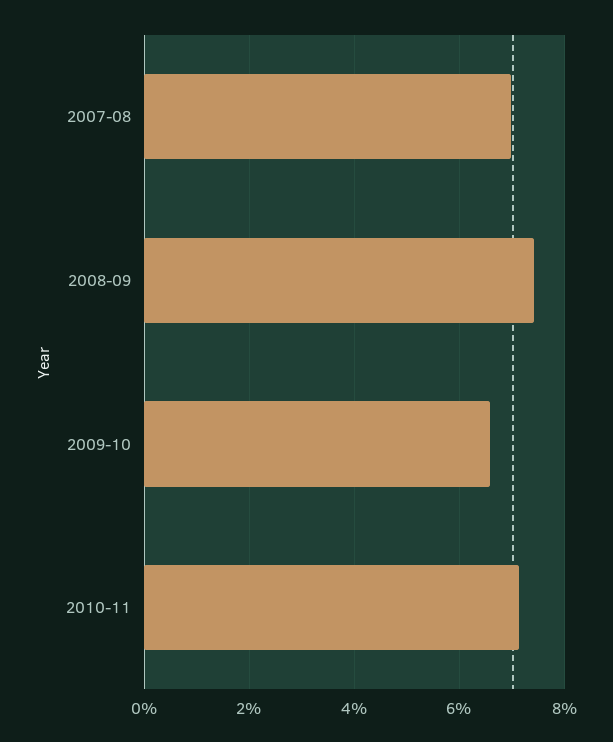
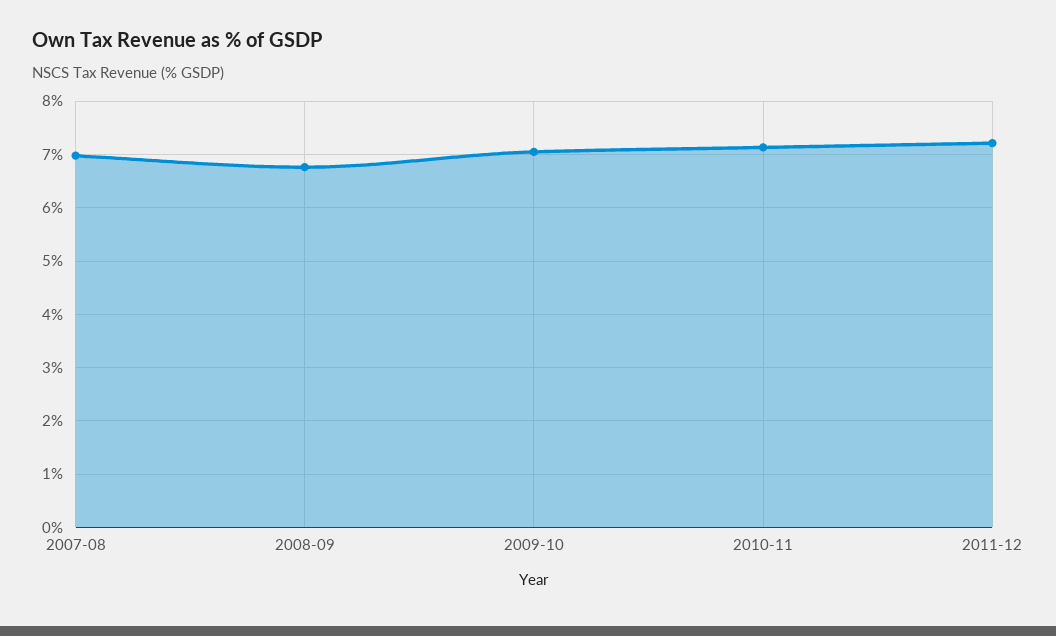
2008-09: 7.4 -> 6.8
2009-10: 6.6 -> 7
2011-12: none -> 7.2

